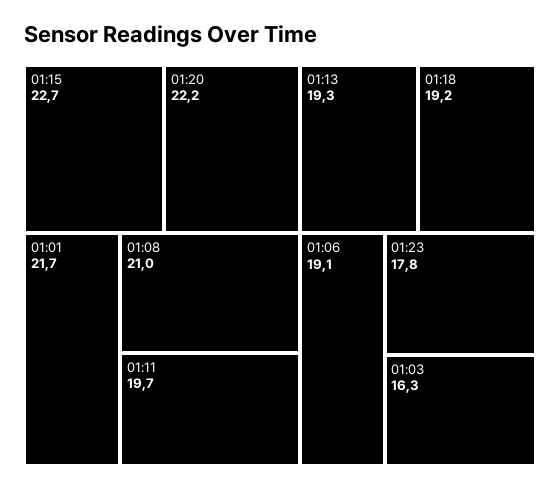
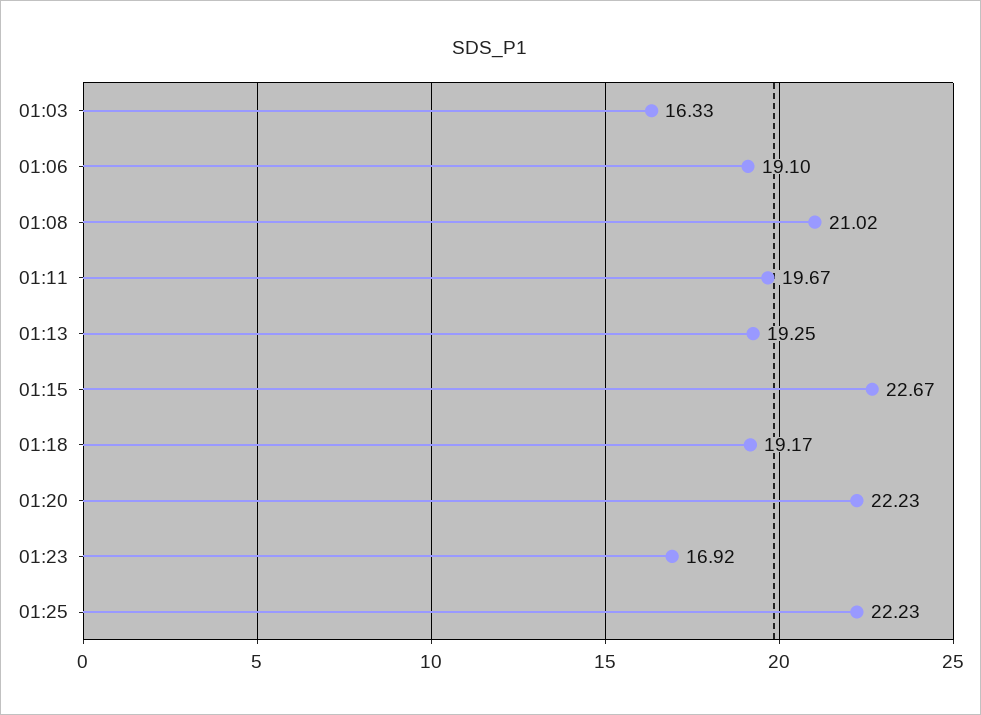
01:01: 21.7 -> none
01:23: 17.8 -> 16.92
01:25: none -> 22.23

